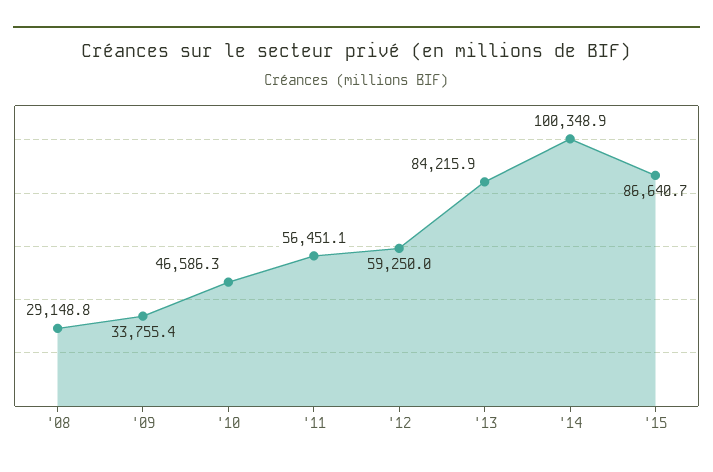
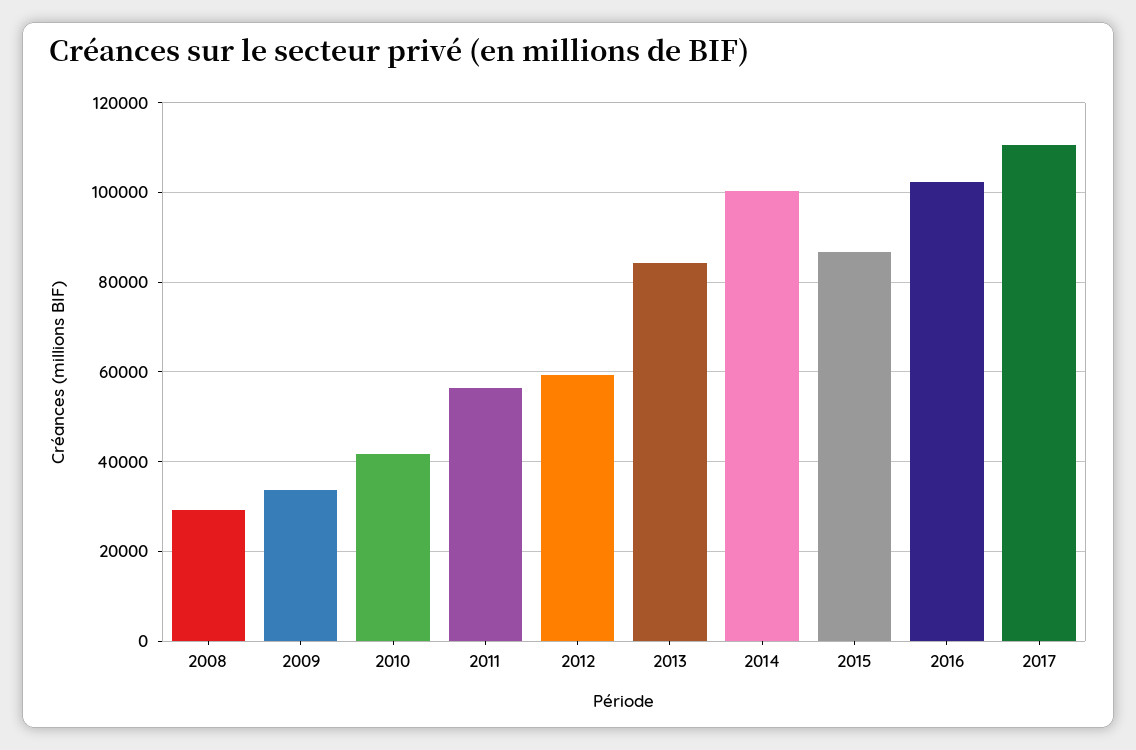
'10: 46586.3 -> 42000
2016: none -> 102000
2017: none -> 110000

